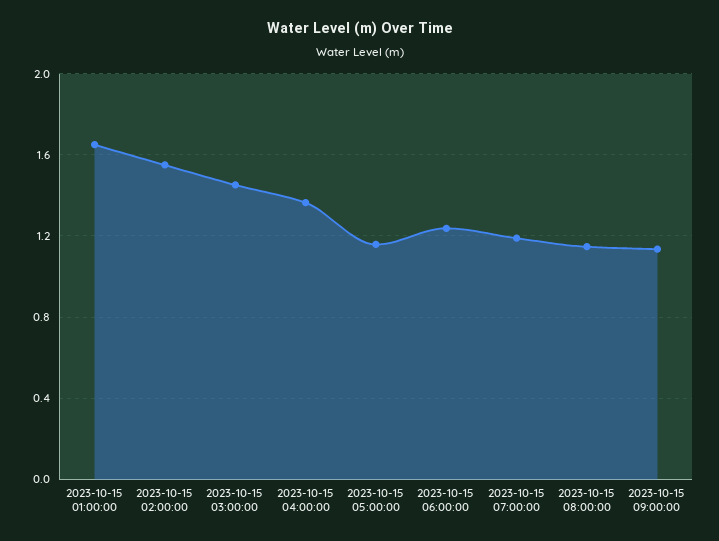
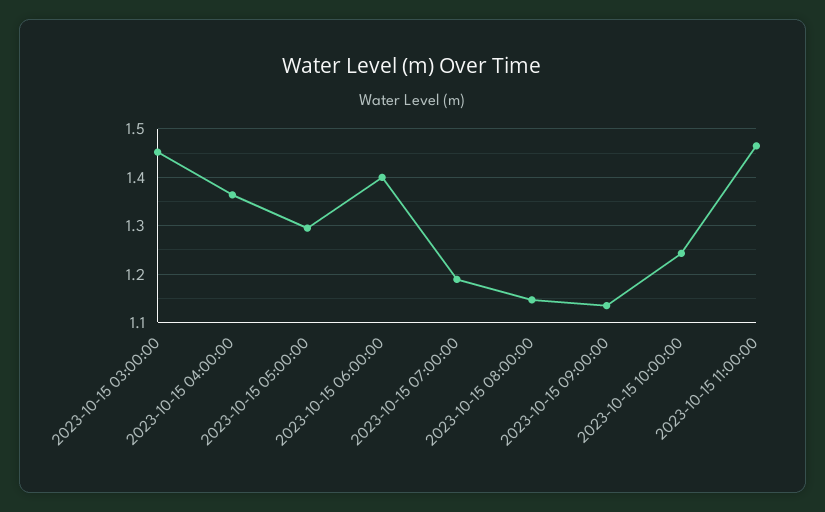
2023-10-15 01:00:00: 1.65 -> none
2023-10-15 02:00:00: 1.55 -> none
2023-10-15 05:00:00: 1.15 -> 1.3
2023-10-15 06:00:00: 1.25 -> 1.4
2023-10-15 10:00:00: none -> 1.24
2023-10-15 11:00:00: none -> 1.46

